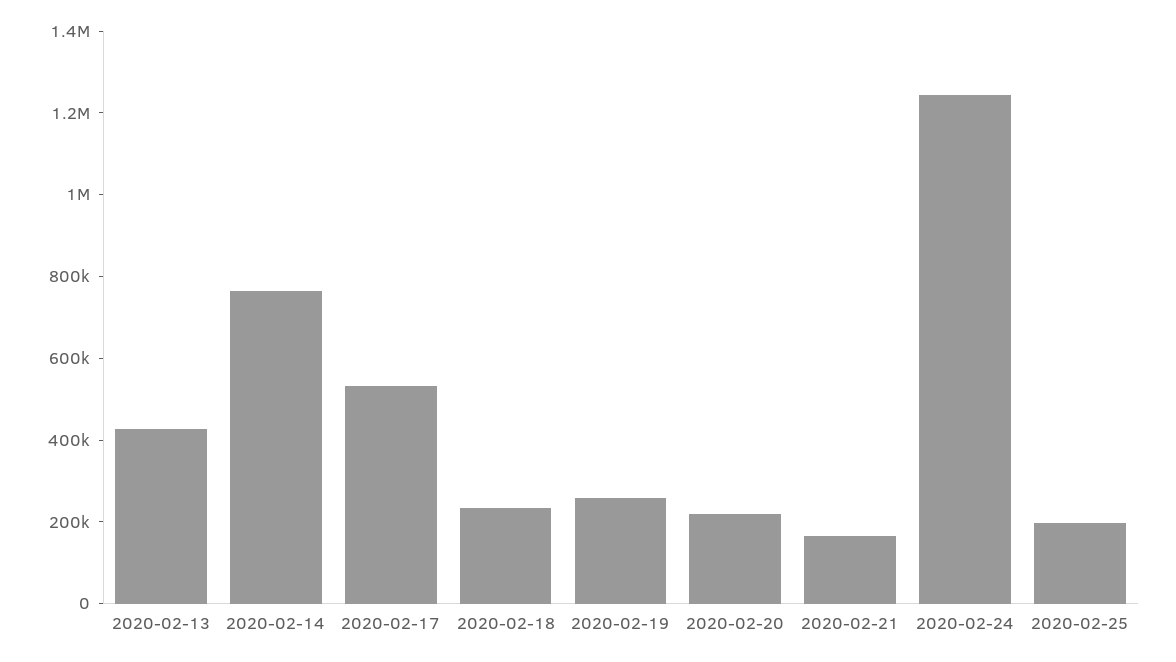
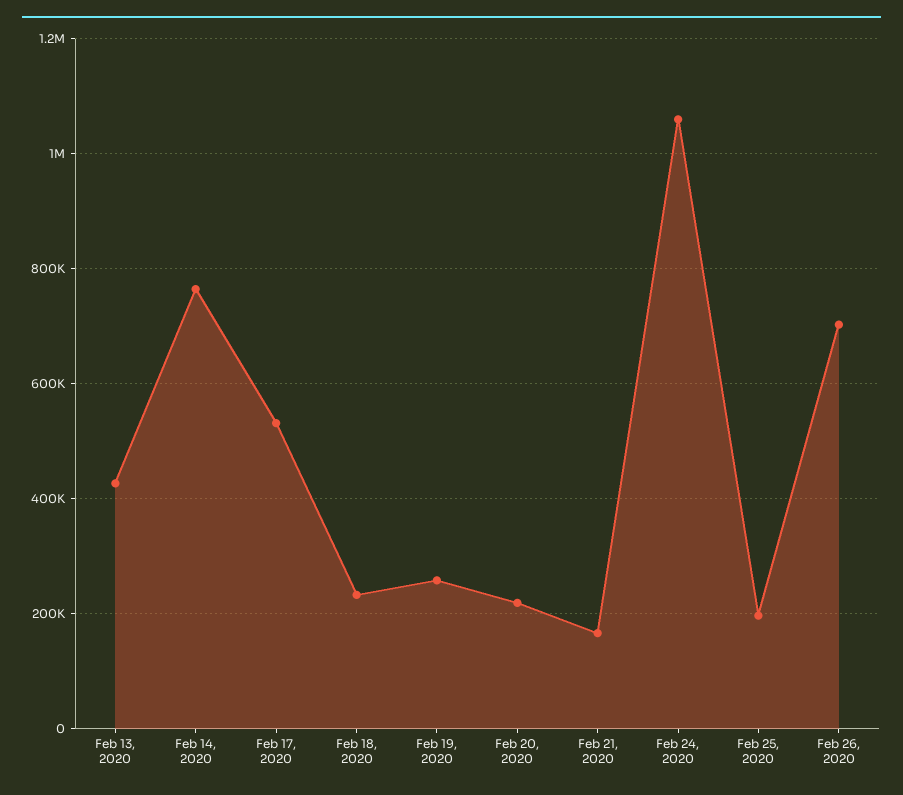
2020-02-24: 1250000 -> 1060000
Feb 26, 2020: none -> 700000

